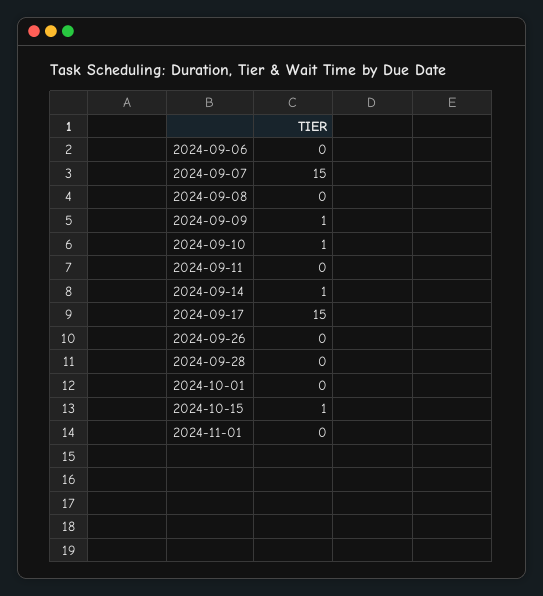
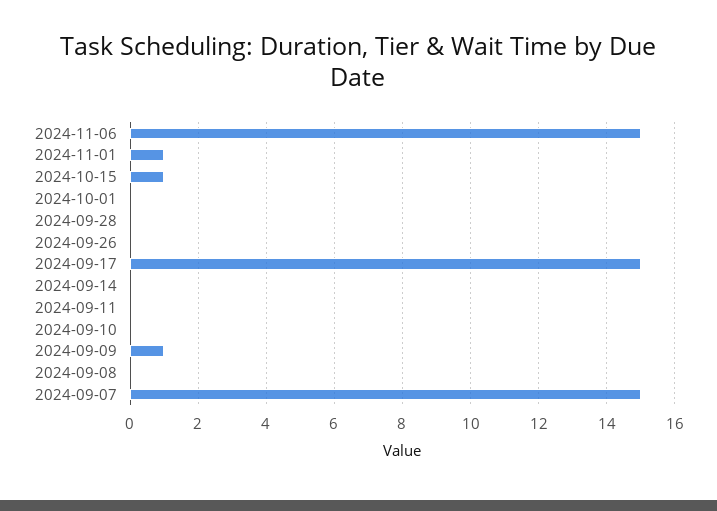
2024-09-06: 0 -> none
2024-09-10: 1 -> 0
2024-09-14: 1 -> 0
2024-11-01: 0 -> 1
2024-11-06: none -> 15

